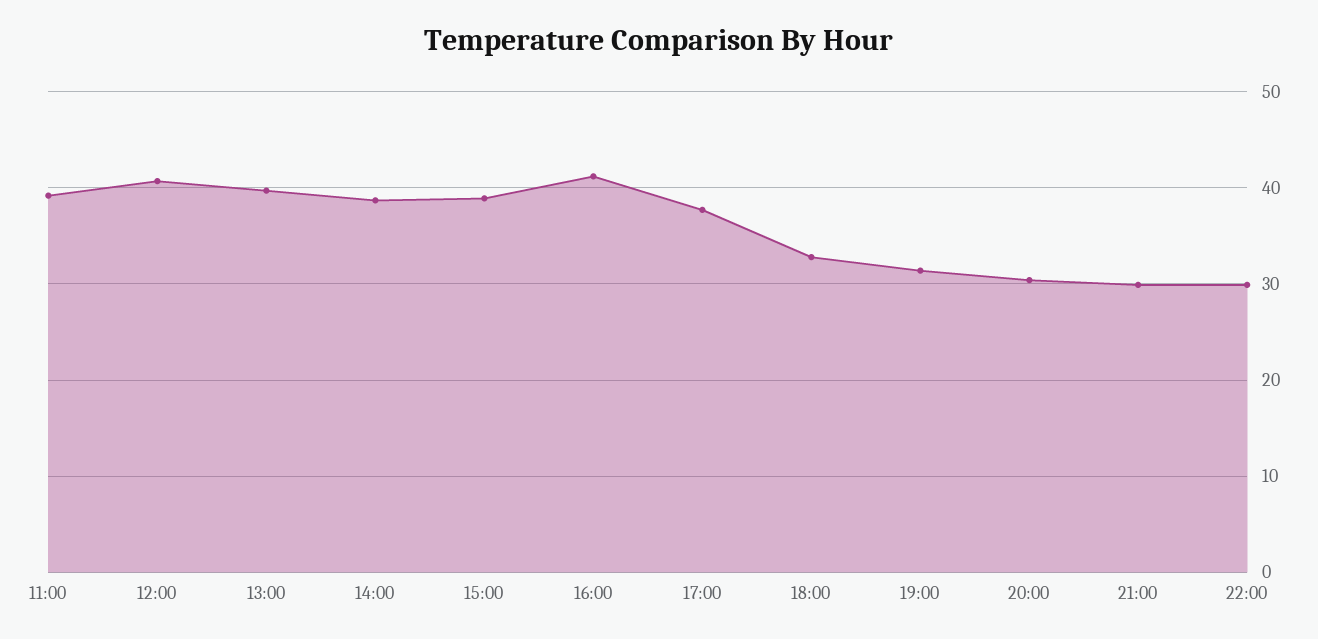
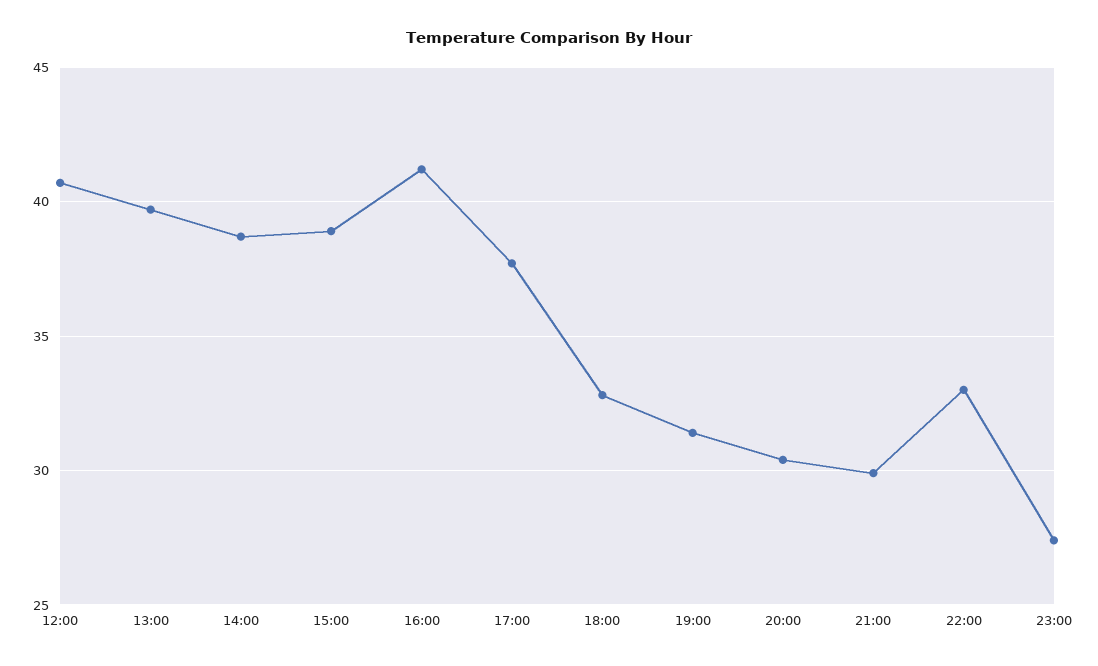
11:00: 39 -> none
22:00: 30 -> 33
23:00: none -> 27.5

